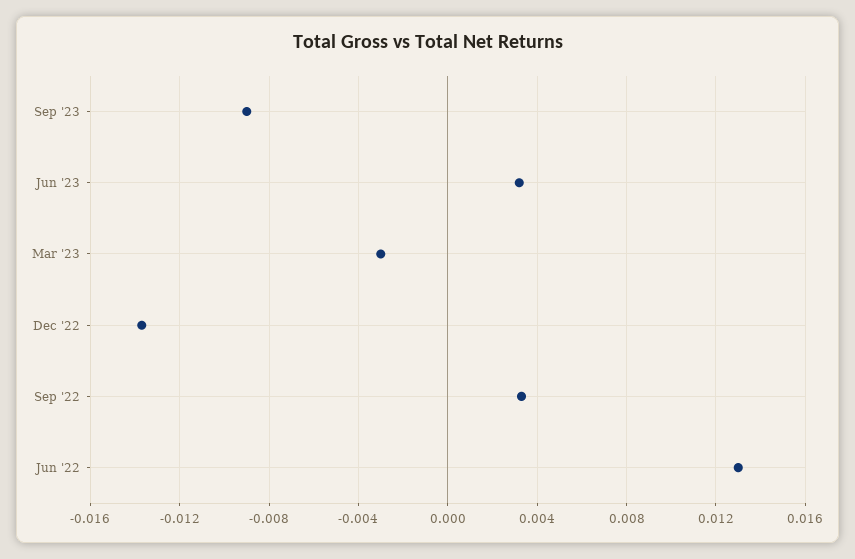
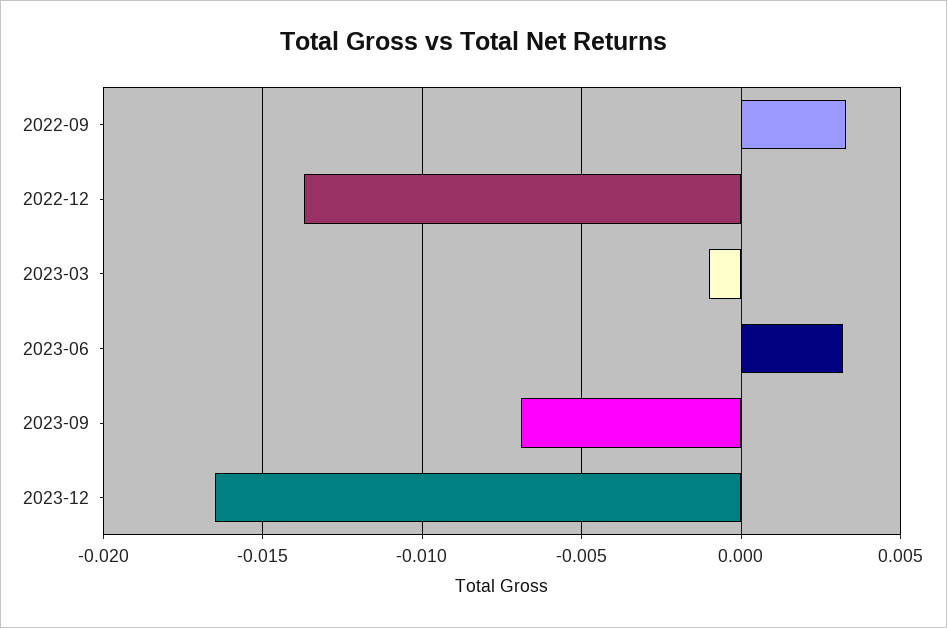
Sep '23: -0.009 -> -0.007
Mar '23: -0.003 -> -0.001
Jun '22: 0.013 -> none
2023-12: none -> -0.0165

